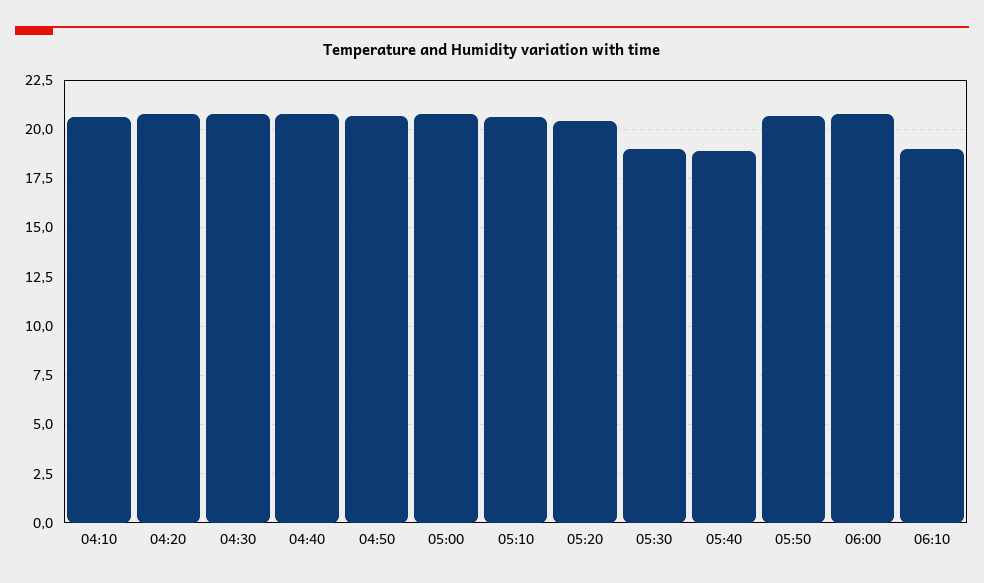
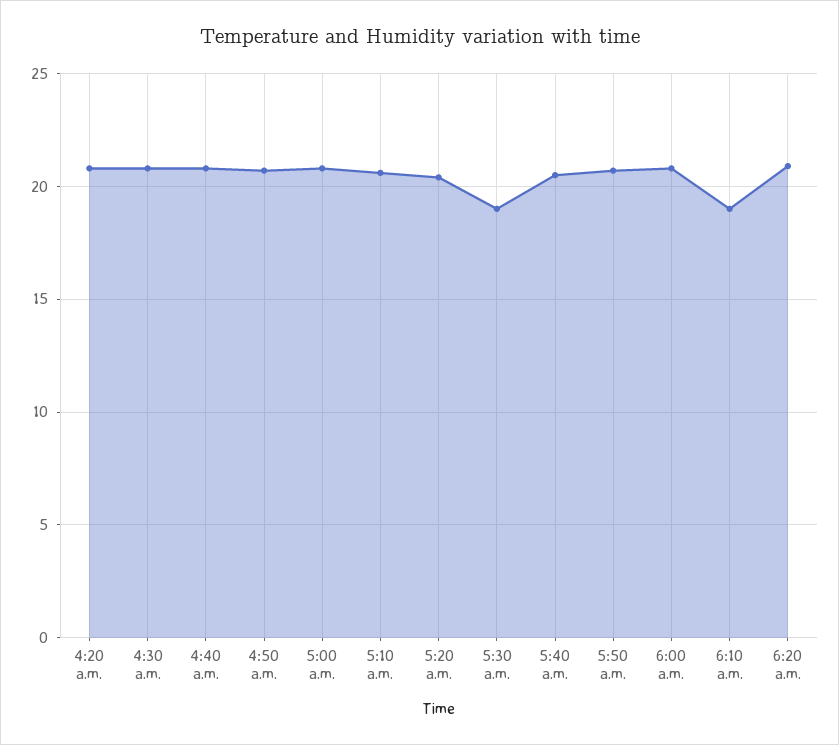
04:10: 20.5 -> none
05:40: 19 -> 20.5
6:20 a.m.: none -> 21

